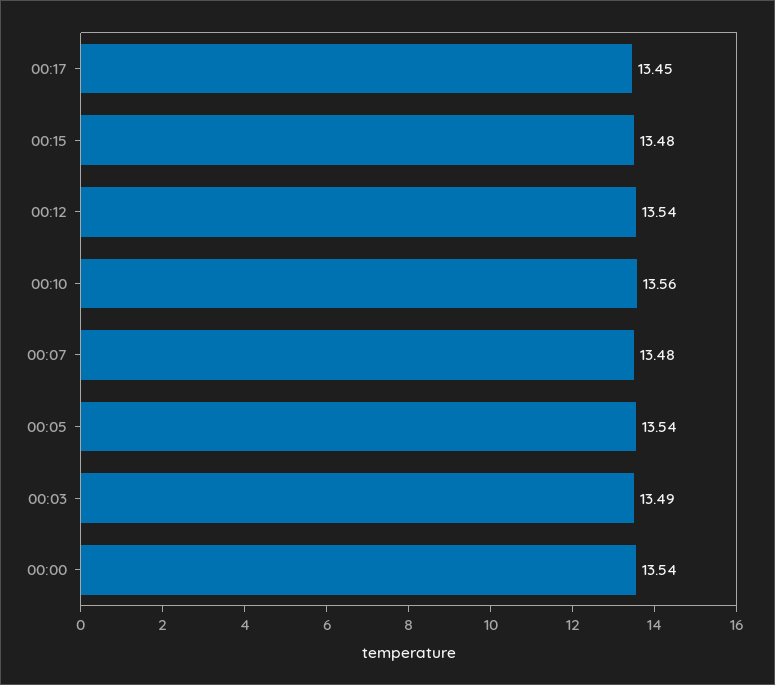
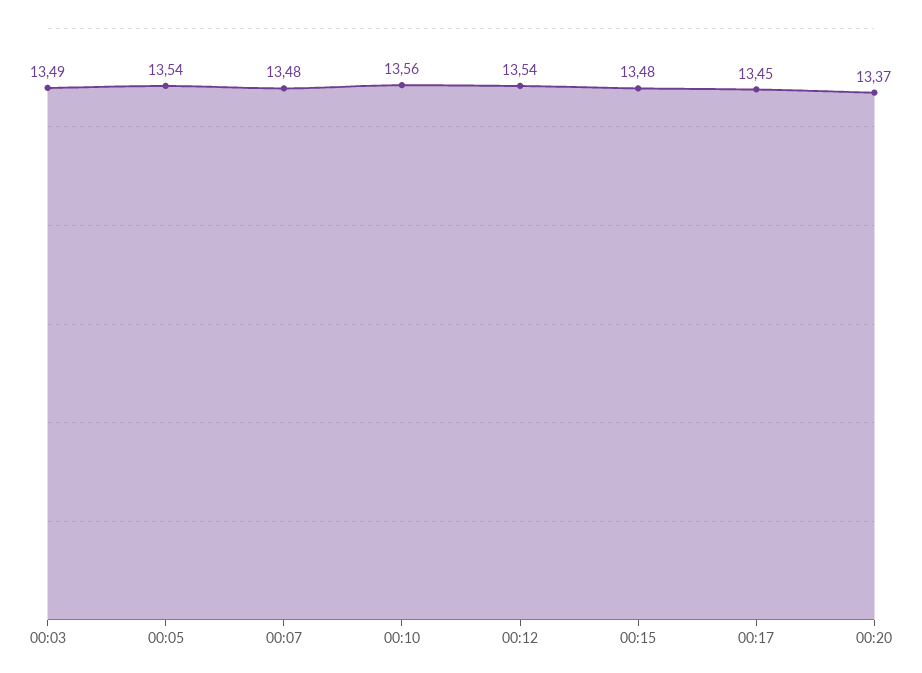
00:00: 13.54 -> none
00:20: none -> 13.37

